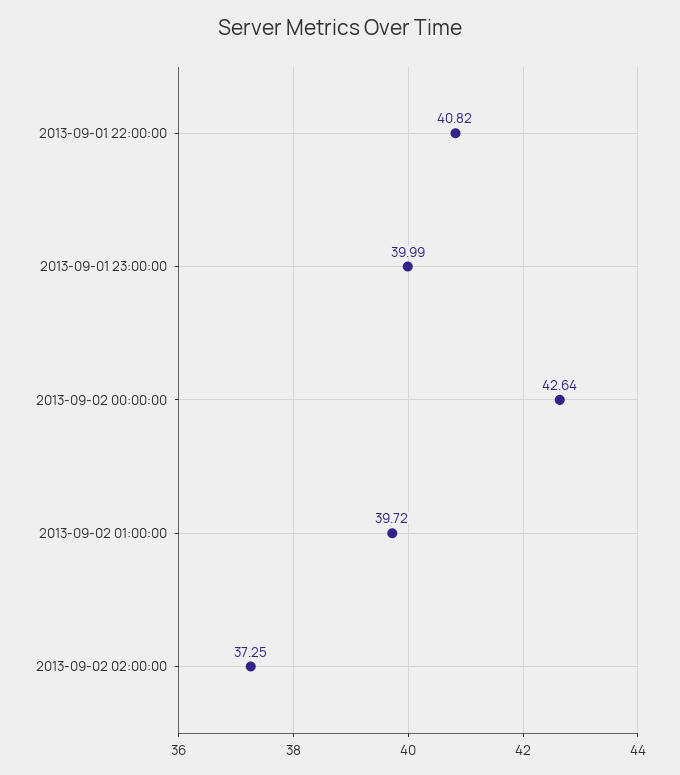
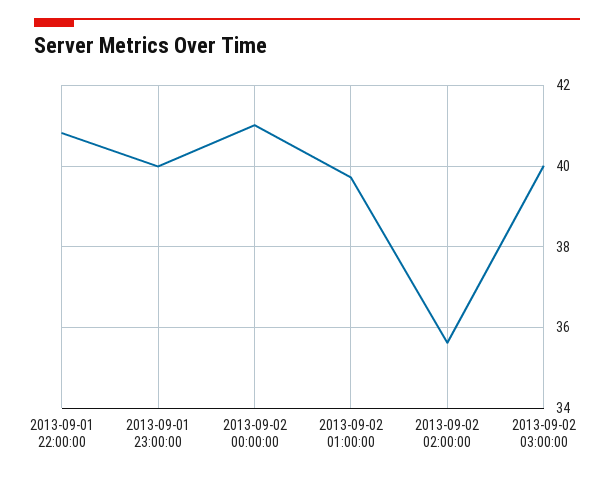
2013-09-02 00:00:00: 42.64 -> 41
2013-09-02 02:00:00: 37.25 -> 35.6
2013-09-02 03:00:00: none -> 40

